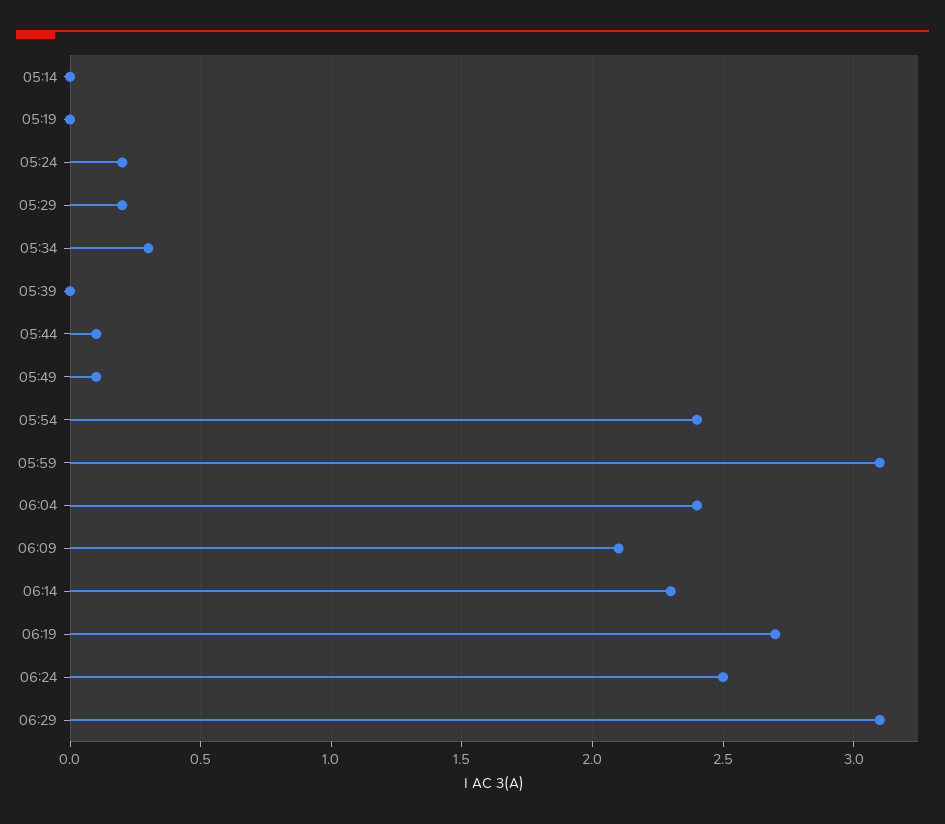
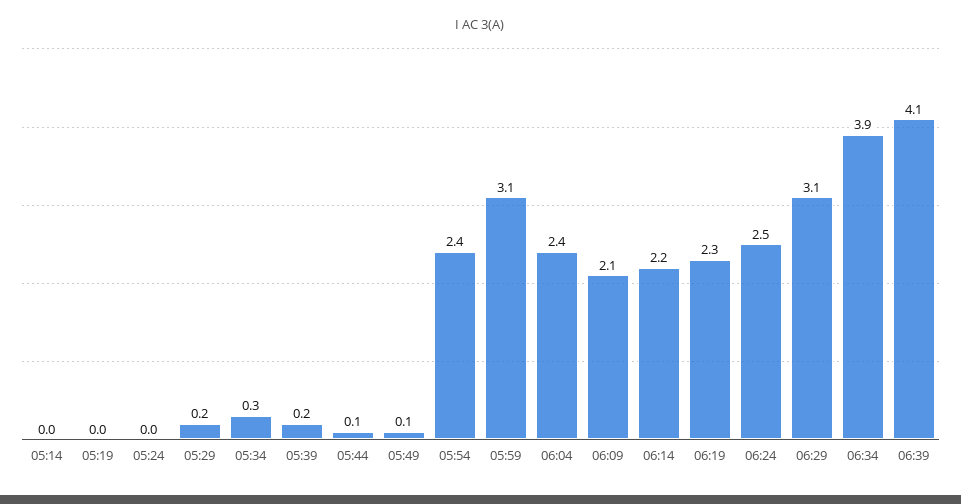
05:24: 0.2 -> 0
05:39: 0 -> 0.2
06:14: 2.3 -> 2.2
06:19: 2.7 -> 2.3
06:34: none -> 3.9
06:39: none -> 4.1

